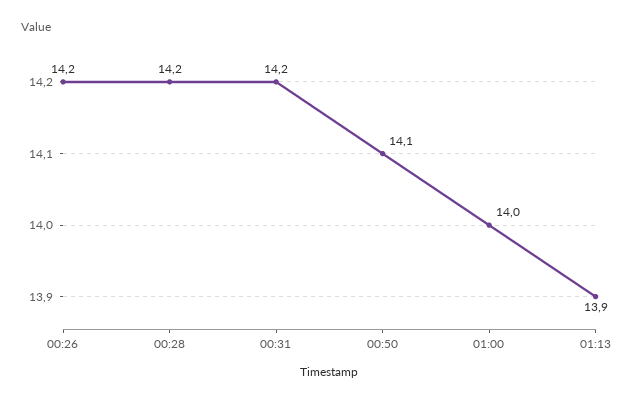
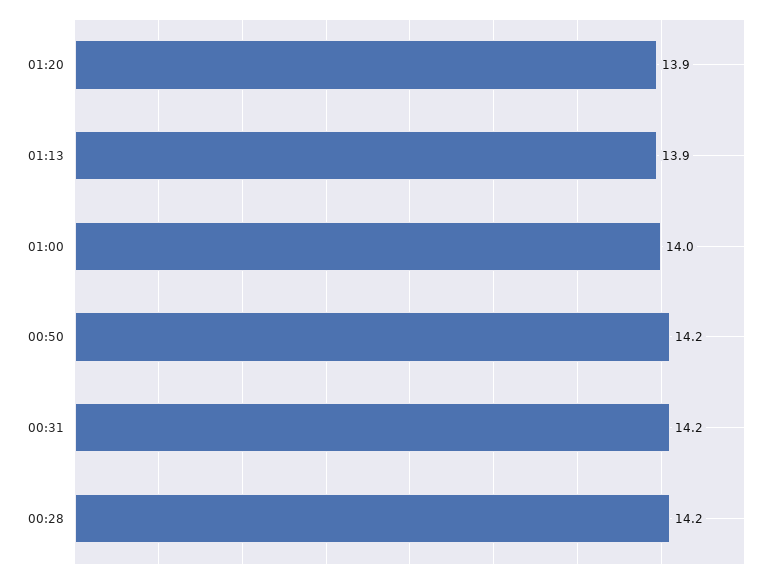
00:26: 14.2 -> none
00:50: 14.1 -> 14.2
01:20: none -> 13.9

